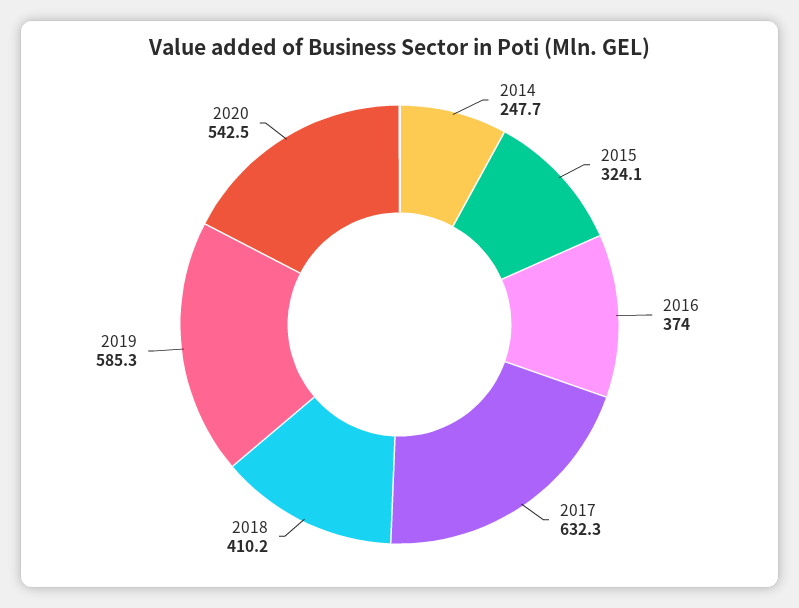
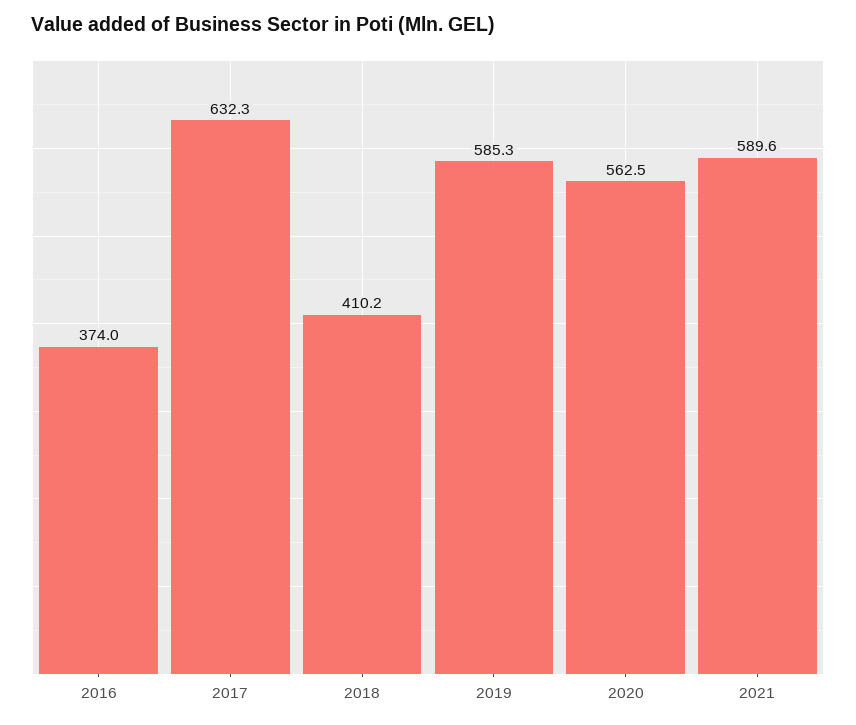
2014: 247.7 -> none
2015: 324.1 -> none
2020: 542.5 -> 562.5
2021: none -> 589.6

